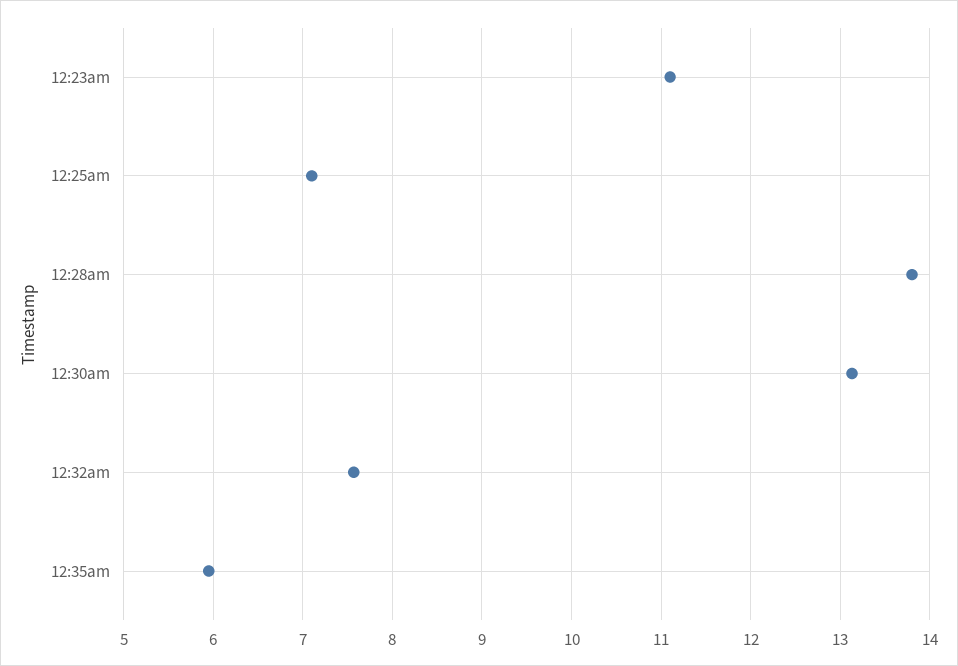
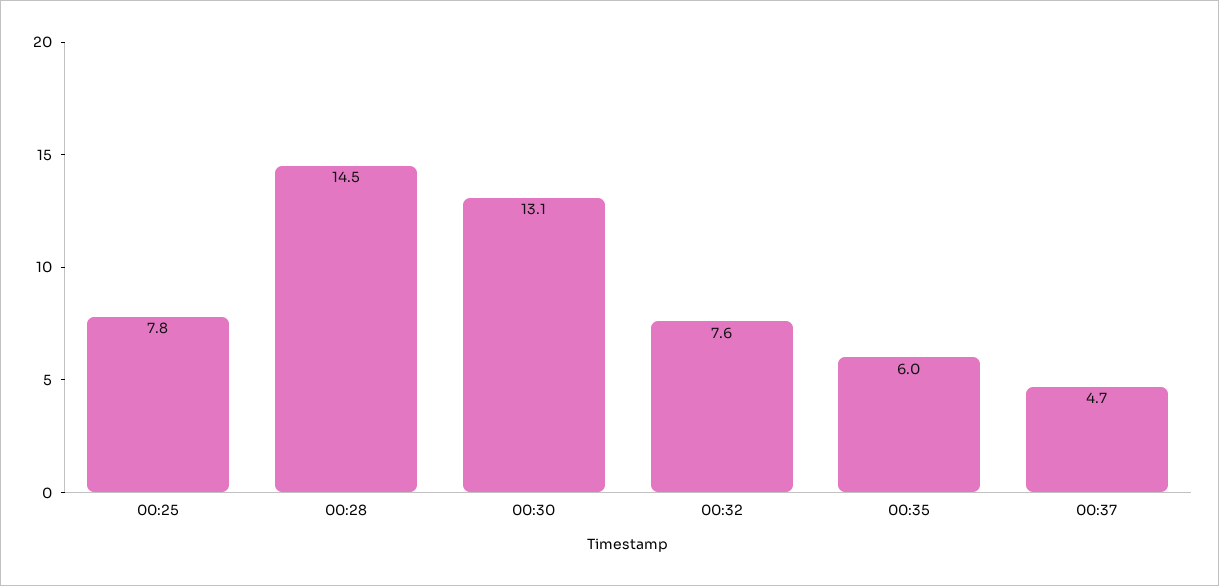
12:23am: 11.1 -> none
12:25am: 7.1 -> 7.8
12:28am: 13.8 -> 14.5
00:37: none -> 4.7

